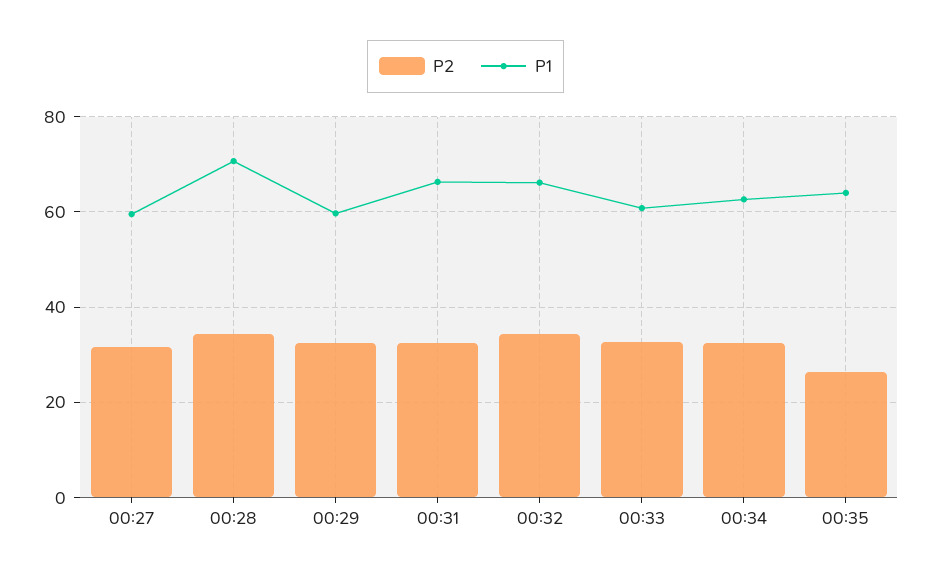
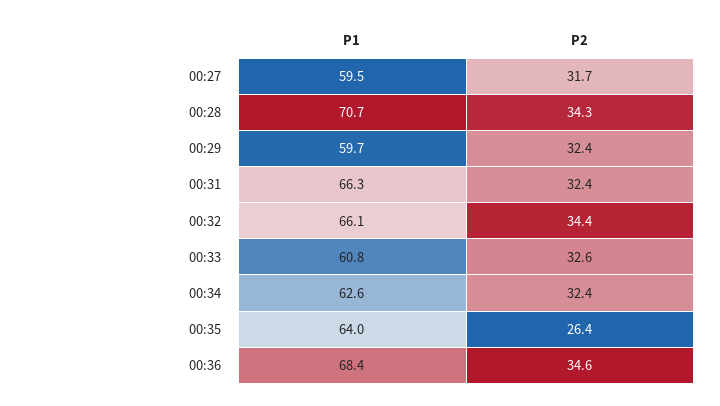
P1, 00:36: none -> 68.4
P2, 00:36: none -> 34.6

